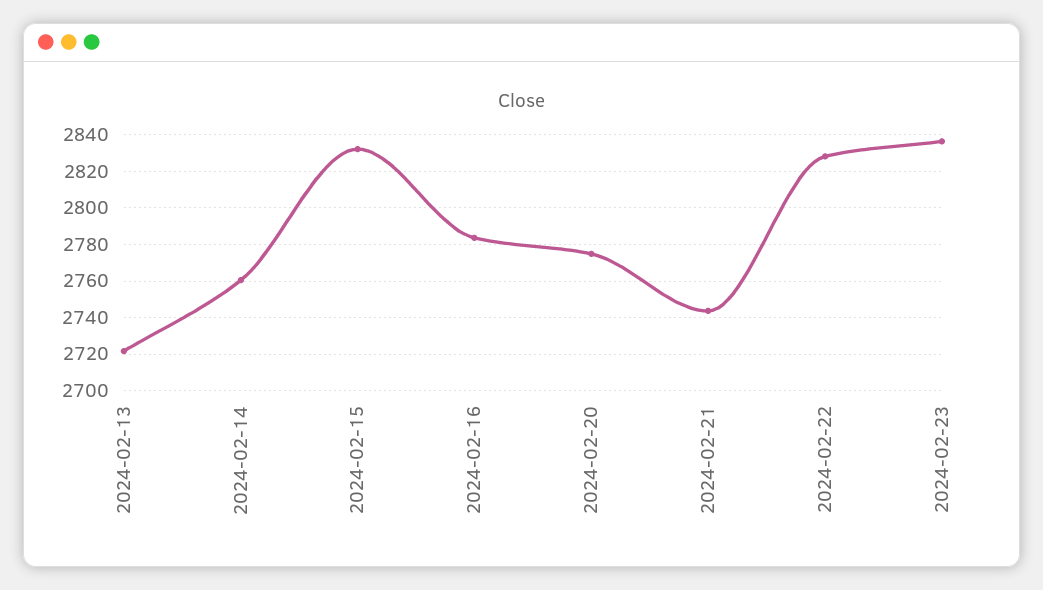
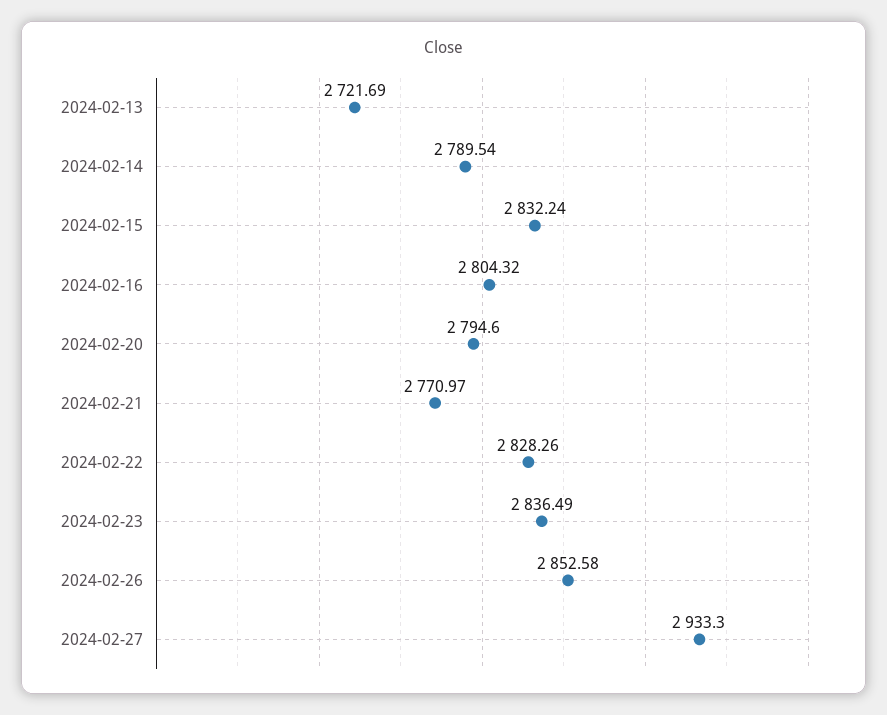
2024-02-14: 2760 -> 2789.54
2024-02-16: 2785 -> 2804.32
2024-02-20: 2775 -> 2794.6
2024-02-21: 2745 -> 2770.97
2024-02-26: none -> 2852.58
2024-02-27: none -> 2933.3

